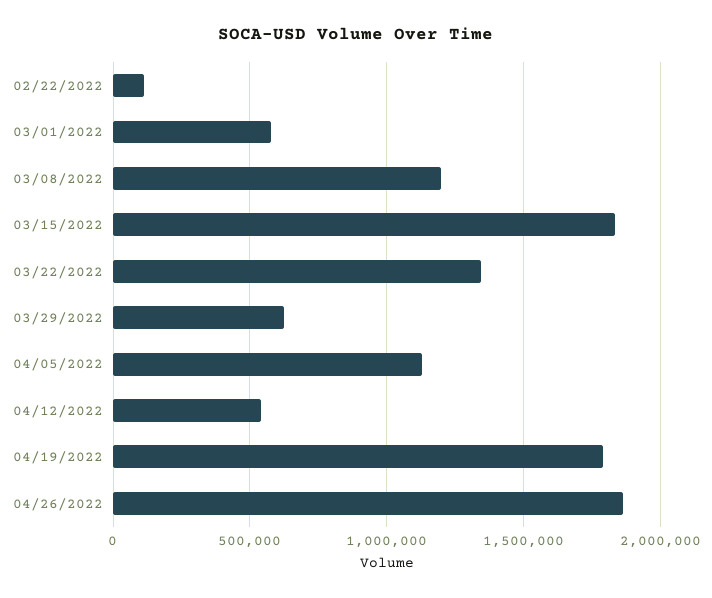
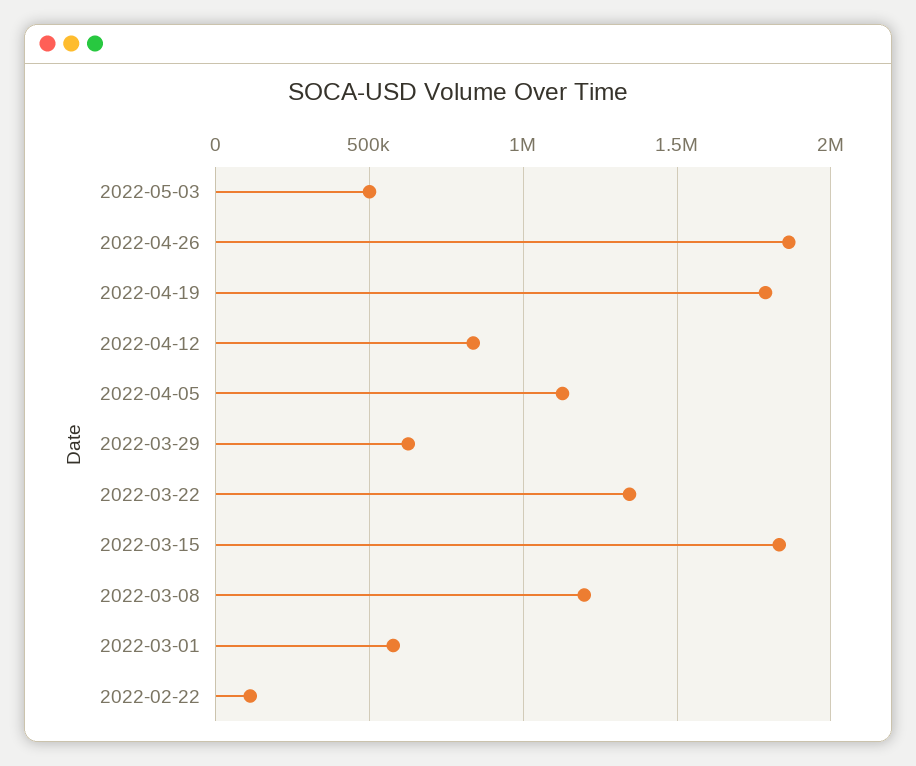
04/12/2022: 550000 -> 850000
2022-05-03: none -> 500000

